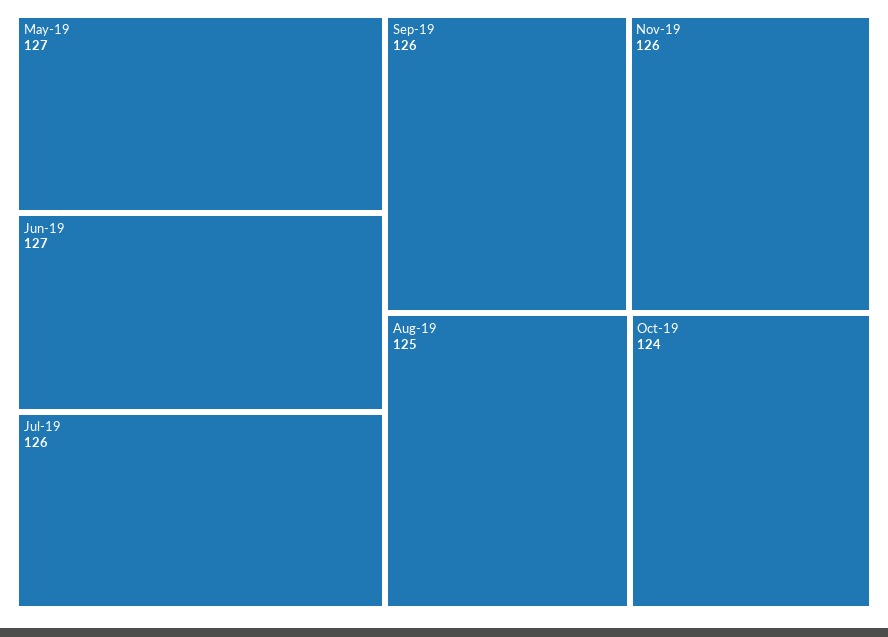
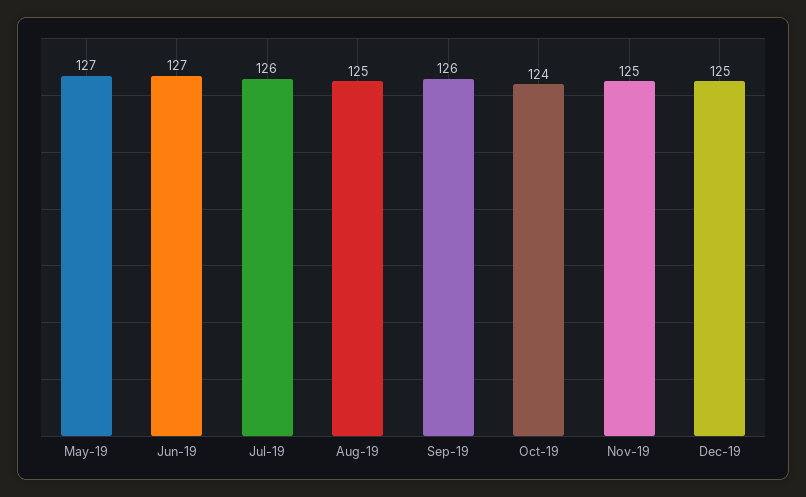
Nov-19: 126 -> 125
Dec-19: none -> 125

